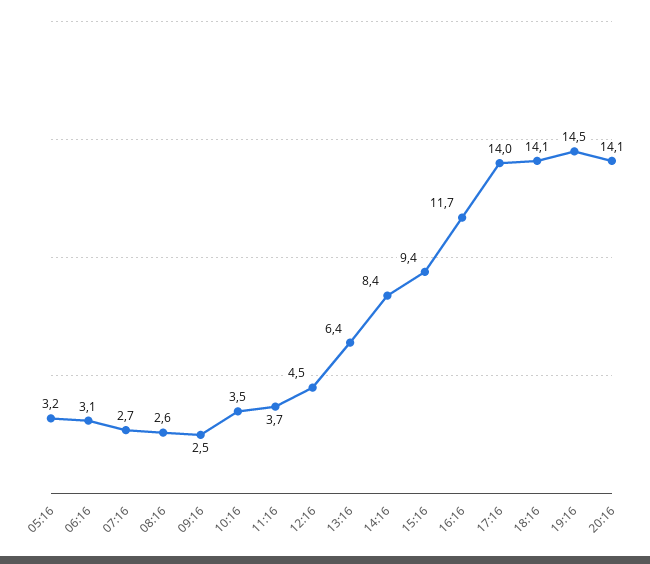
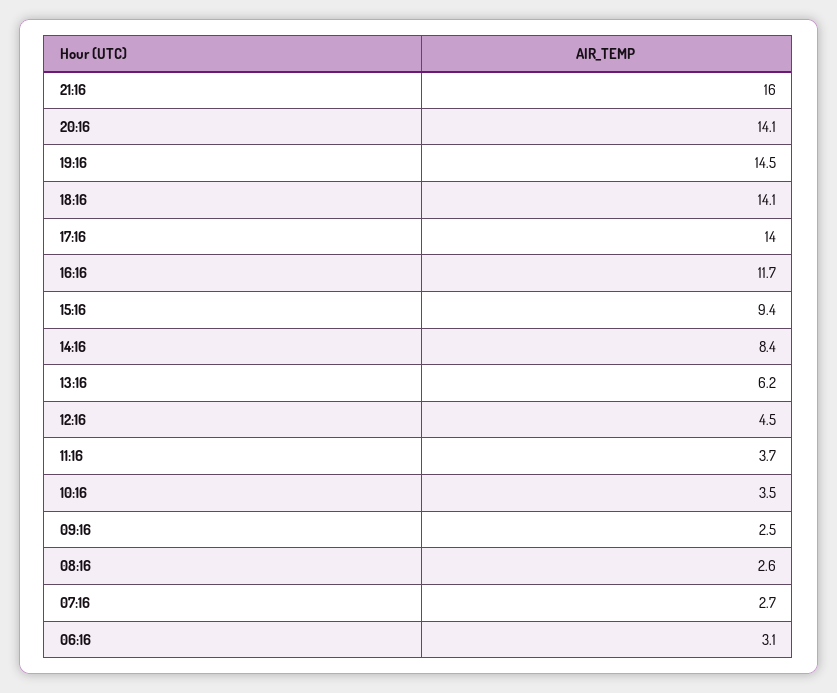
05:16: 3.2 -> none
13:16: 6.4 -> 6.2
21:16: none -> 16

